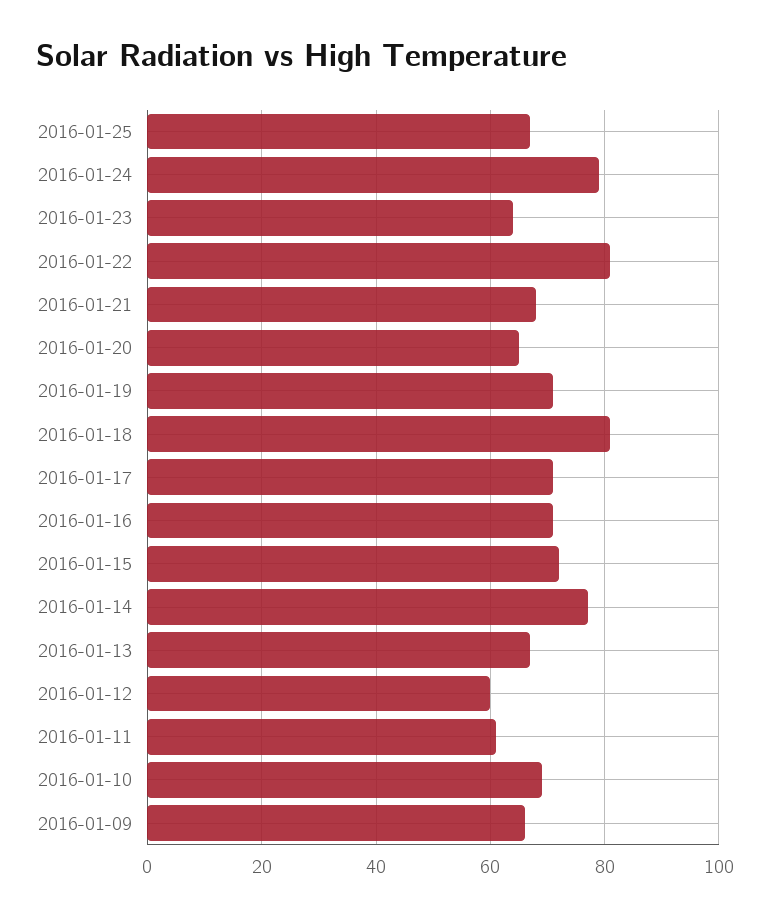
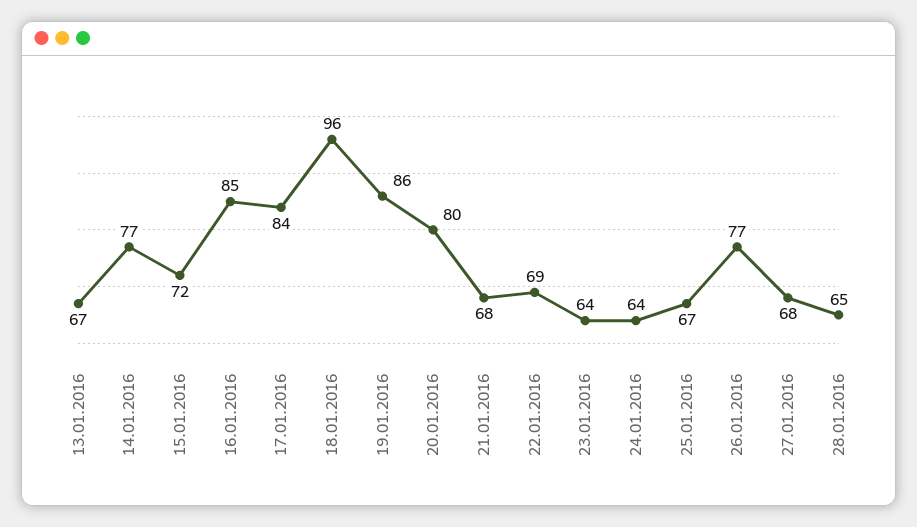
2016-01-24: 80 -> 64
2016-01-22: 80 -> 69
2016-01-20: 65 -> 80
2016-01-19: 70 -> 86
2016-01-18: 80 -> 96
2016-01-17: 70 -> 84
2016-01-16: 70 -> 85
2016-01-12: 60 -> none
2016-01-11: 60 -> none
2016-01-10: 70 -> none
2016-01-09: 65 -> none
26.01.2016: none -> 77
27.01.2016: none -> 68
28.01.2016: none -> 65

